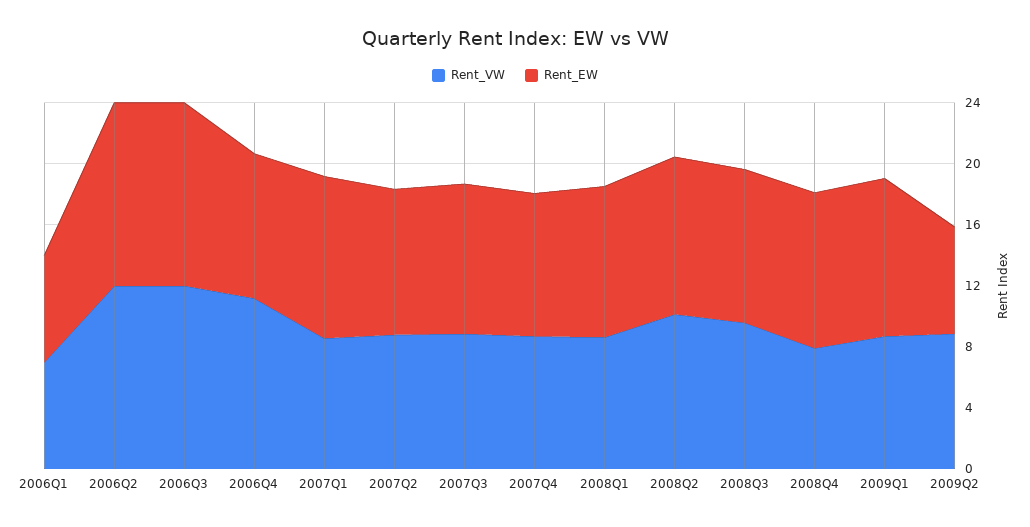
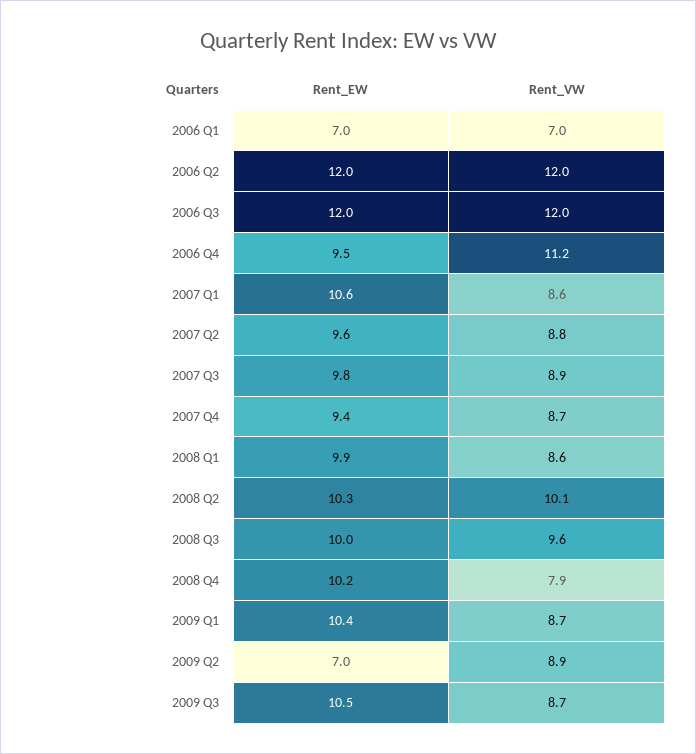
Rent_EW, 2009 Q3: none -> 10.5
Rent_VW, 2009 Q3: none -> 8.7

